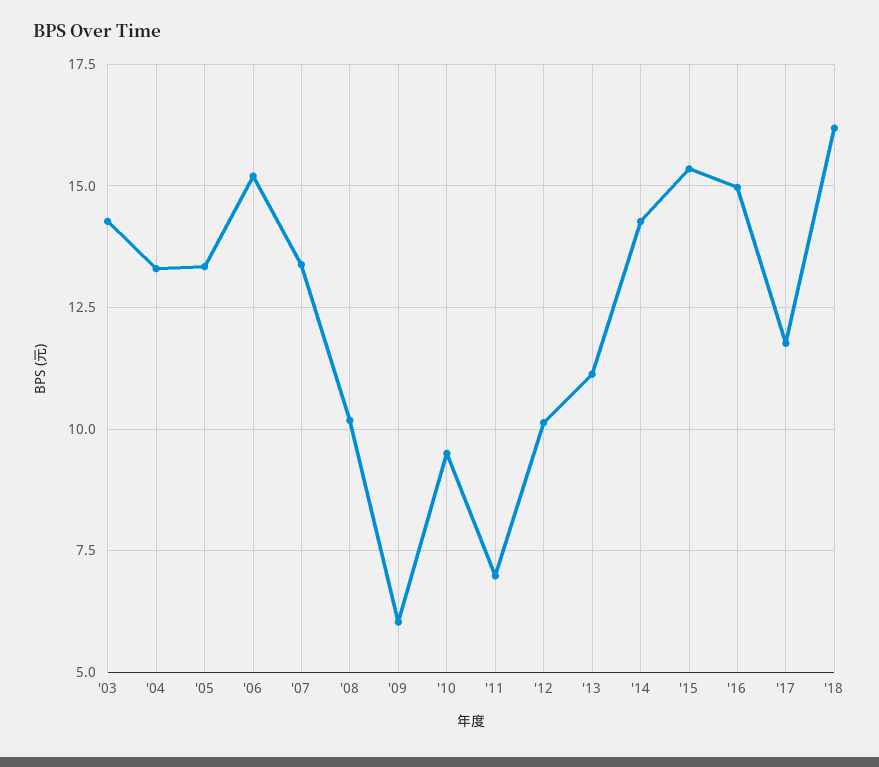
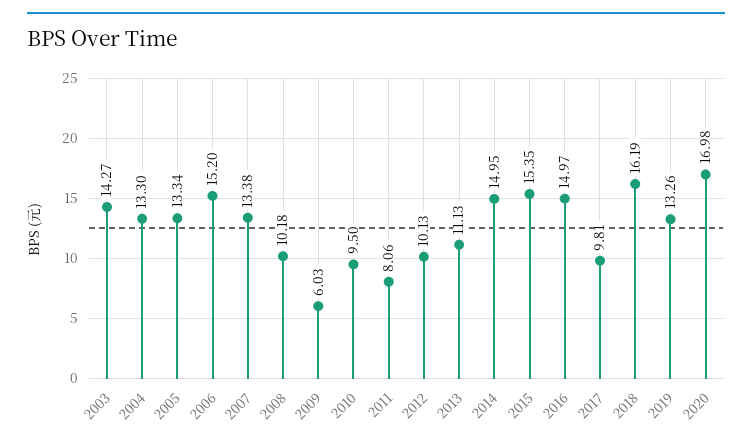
'11: 7 -> 8.06
'14: 14.25 -> 14.95
'17: 11.75 -> 9.81
2019: none -> 13.26
2020: none -> 16.98

